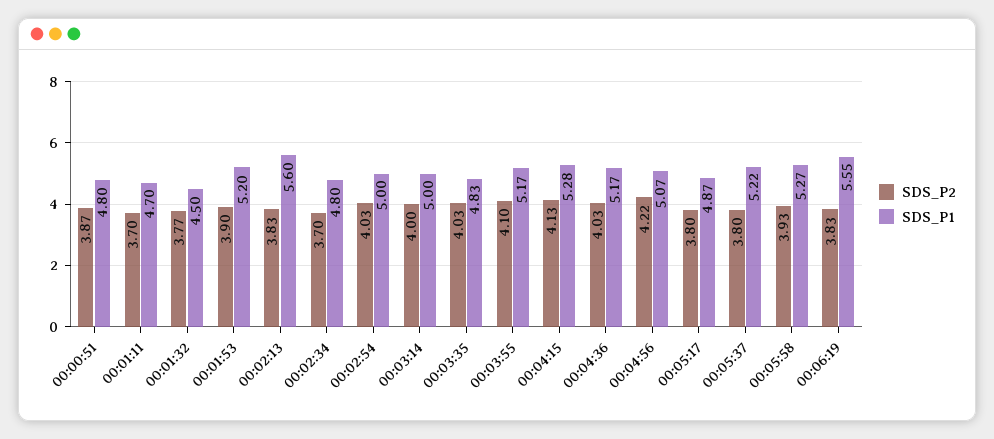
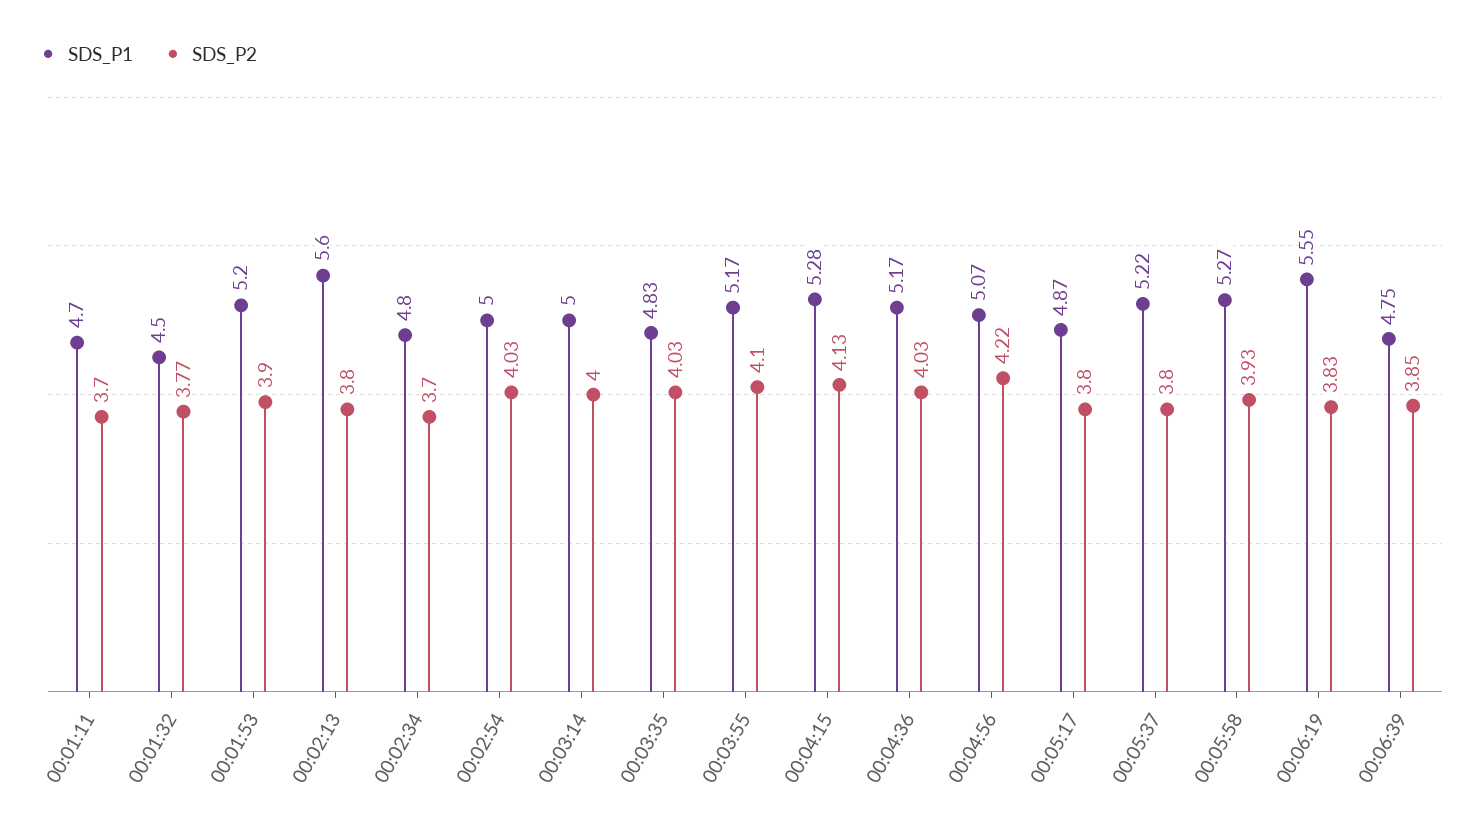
SDS_P2, 00:00:51: 3.87 -> none
SDS_P1, 00:00:51: 4.8 -> none
SDS_P2, 00:02:13: 3.83 -> 3.8
SDS_P1, 00:06:39: none -> 4.75
SDS_P2, 00:06:39: none -> 3.85

